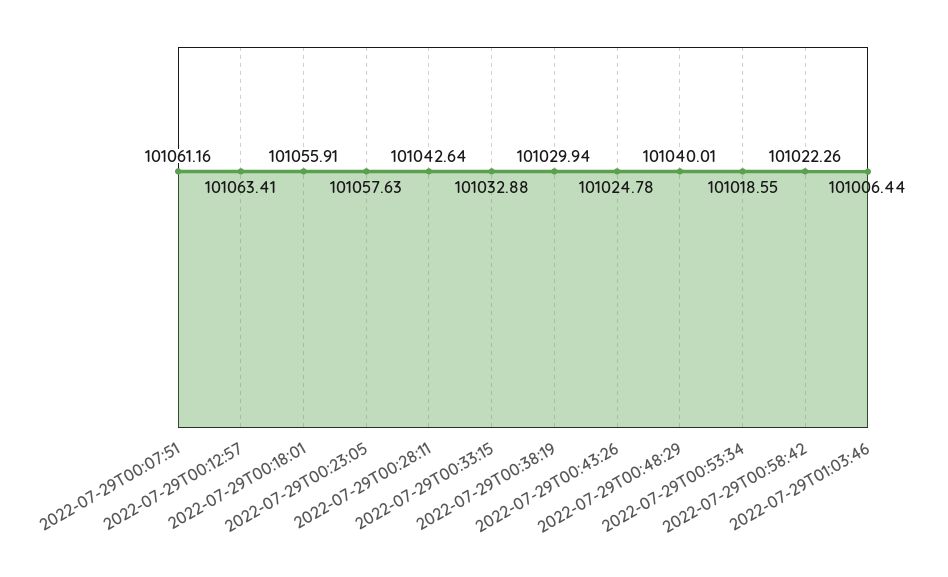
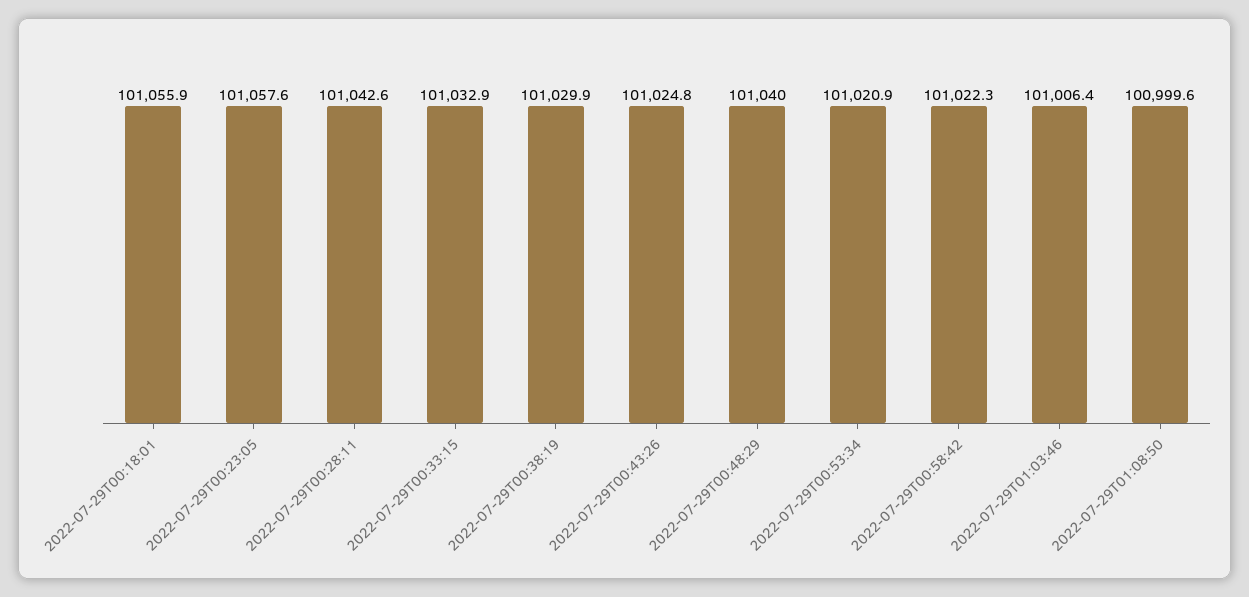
2022-07-29T00:07:51: 101061.16 -> none
2022-07-29T00:12:57: 101063.41 -> none
2022-07-29T00:53:34: 101018.55 -> 101020.9
2022-07-29T01:08:50: none -> 100999.6

